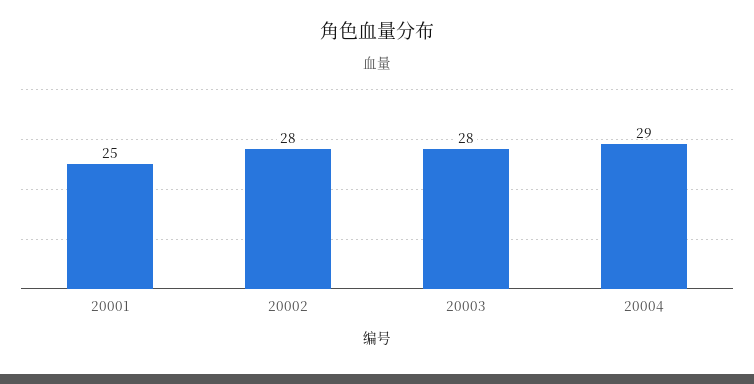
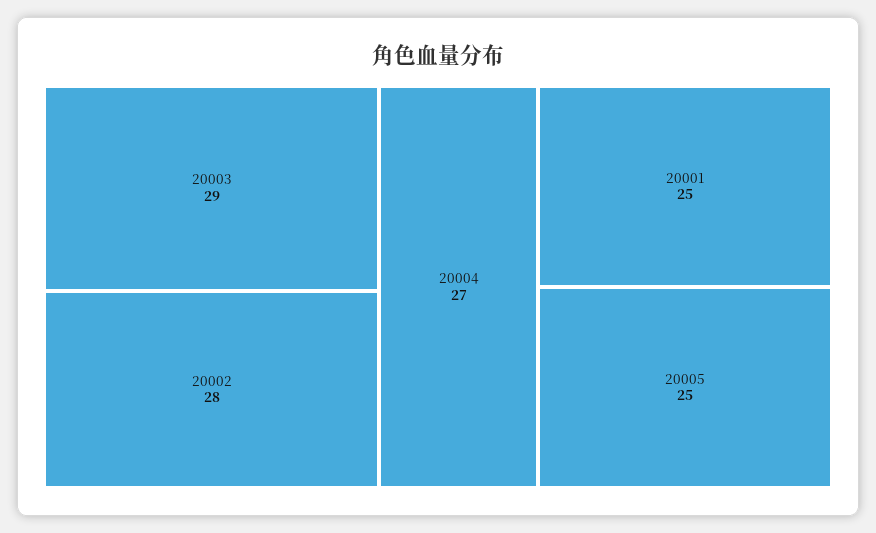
20003: 28 -> 29
20004: 29 -> 27
20005: none -> 25

